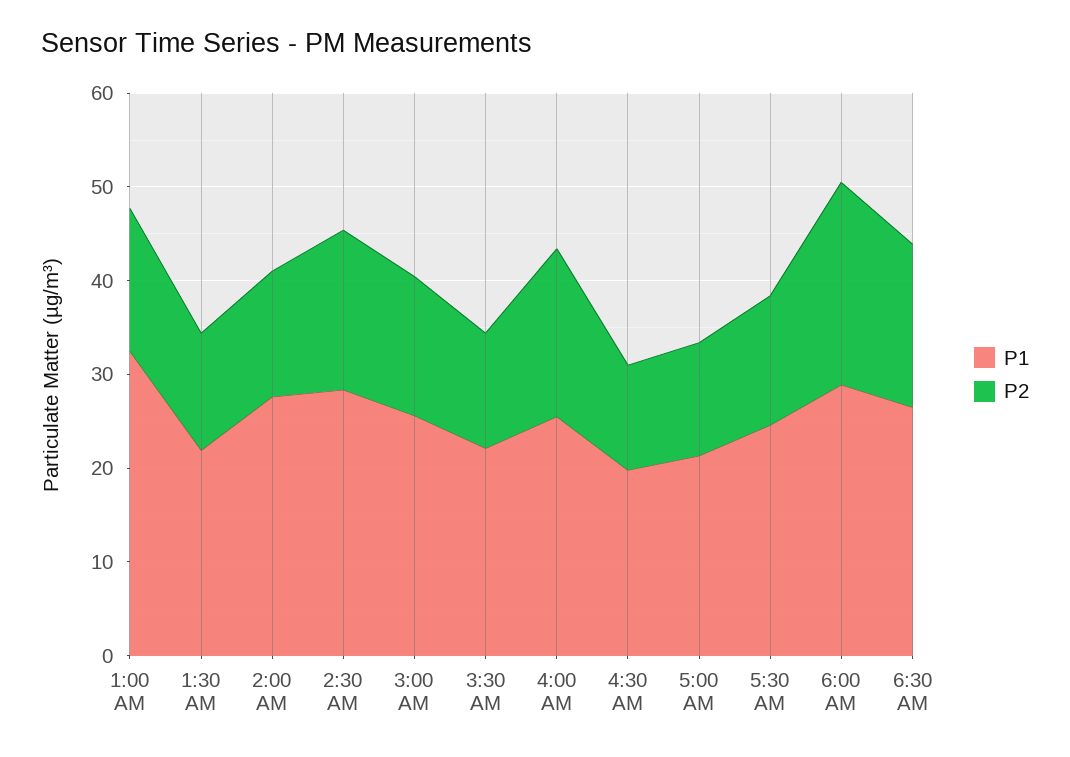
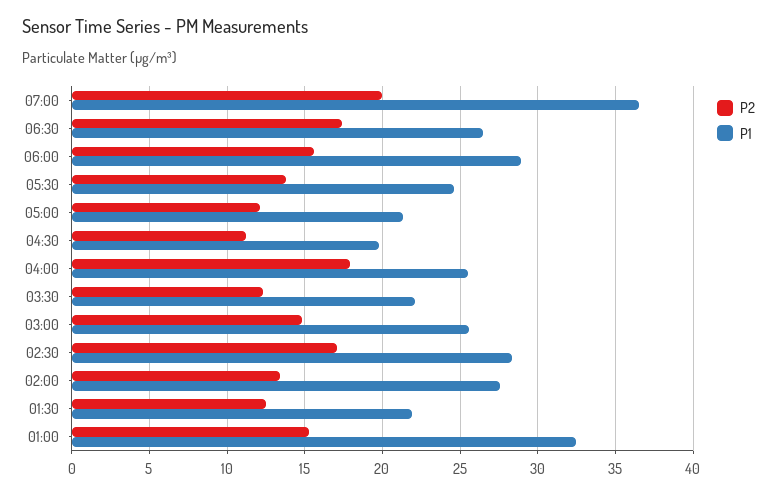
P2, 6:00 AM: 22 -> 15.5
P2, 07:00: none -> 20
P1, 07:00: none -> 36.5

